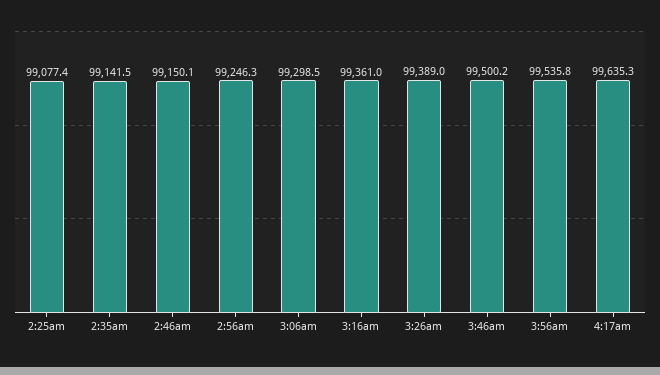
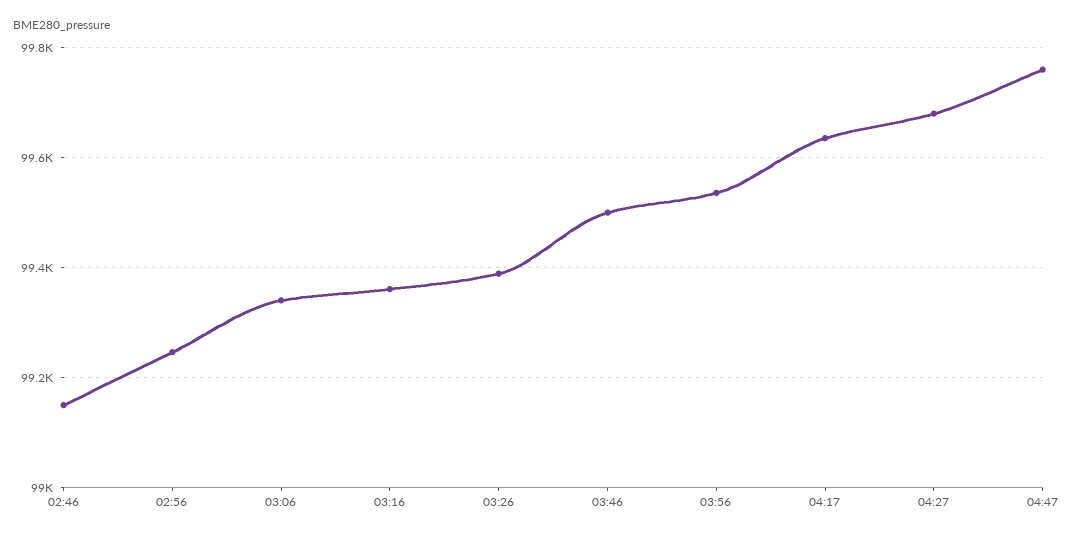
2:25am: 99077.4 -> none
2:35am: 99141.5 -> none
3:06am: 99298.5 -> 99340
04:27: none -> 99680
04:47: none -> 99760

